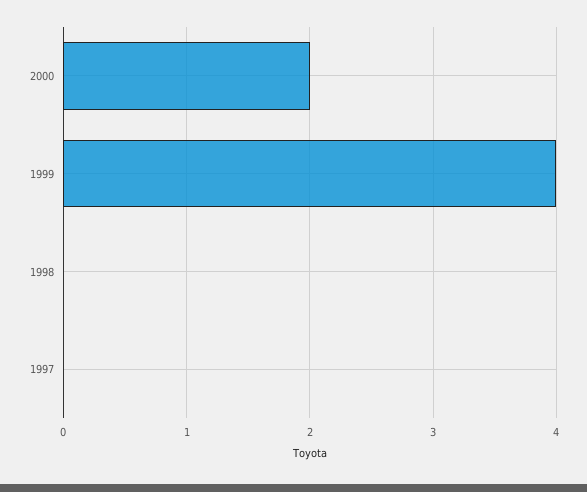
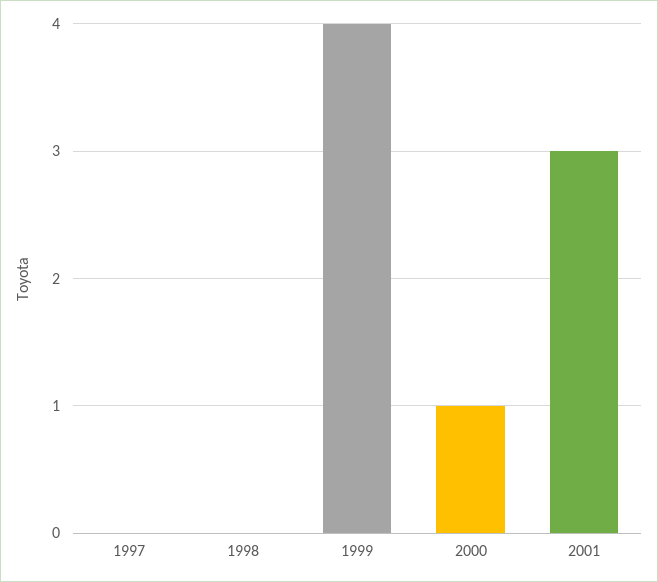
2000: 2 -> 1
2001: none -> 3

